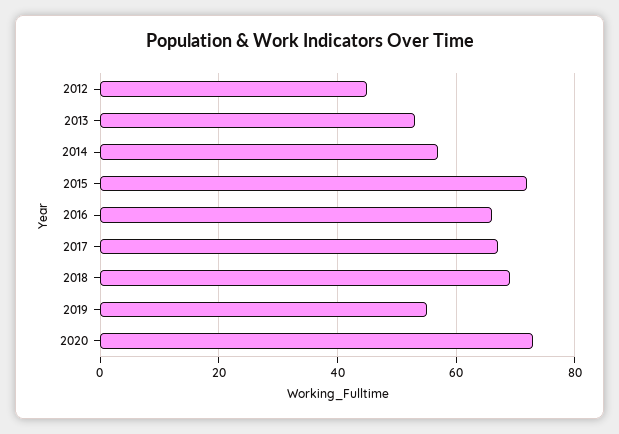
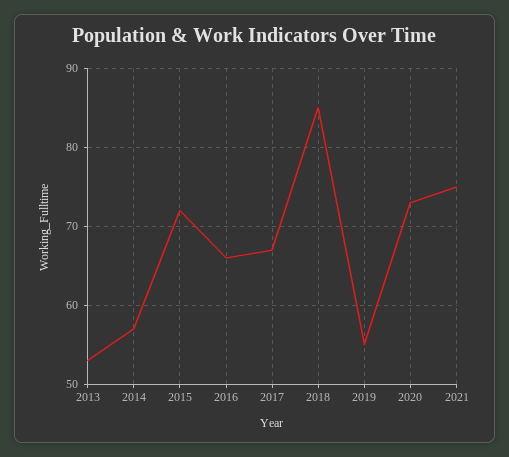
2012: 45 -> none
2018: 70 -> 85
2021: none -> 75

